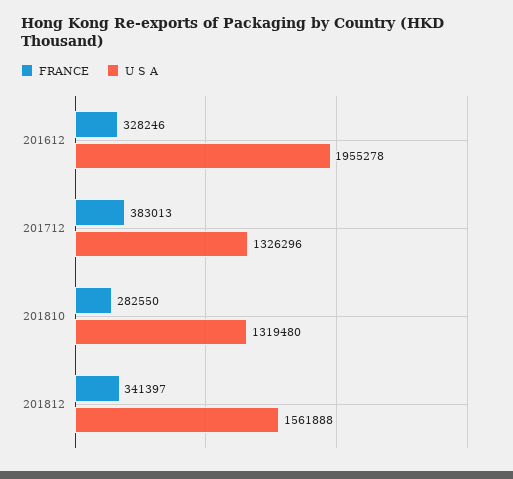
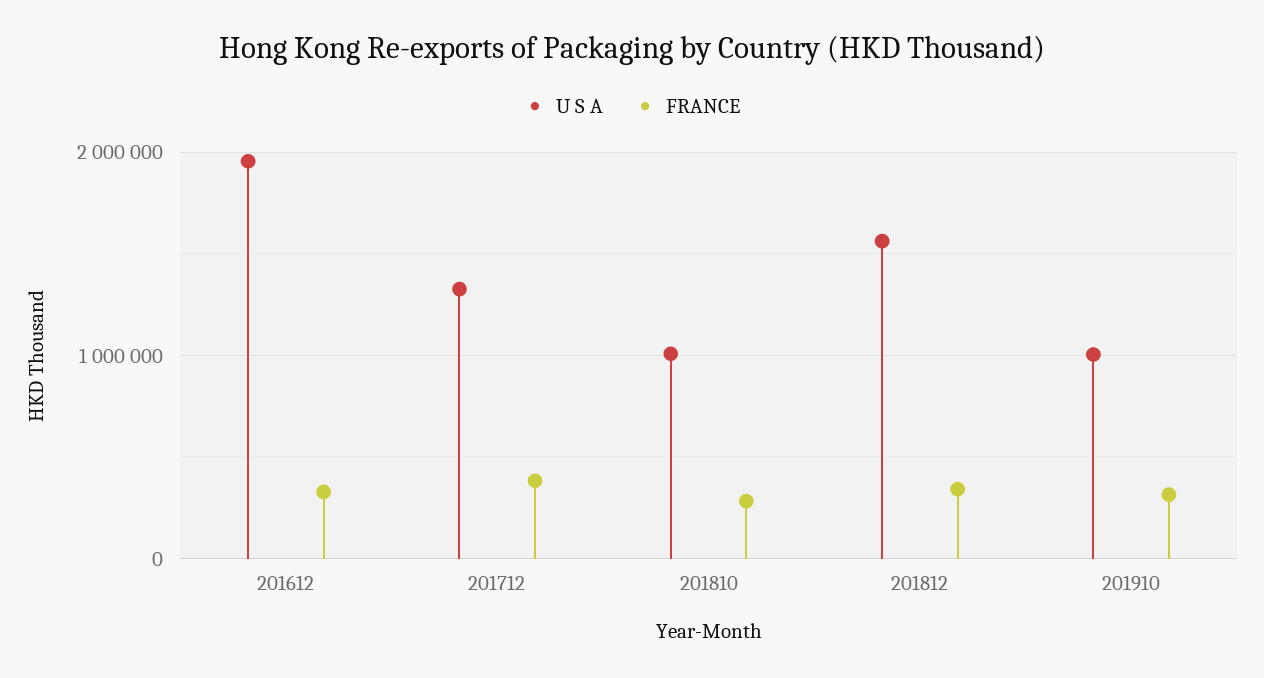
U S A, 201810: 1319480 -> 1000000
U S A, 201910: none -> 1000000
FRANCE, 201910: none -> 300000

